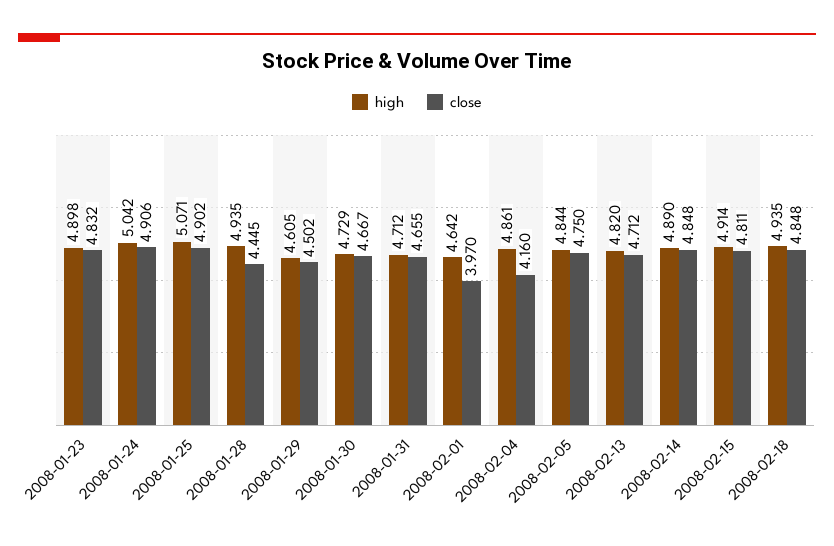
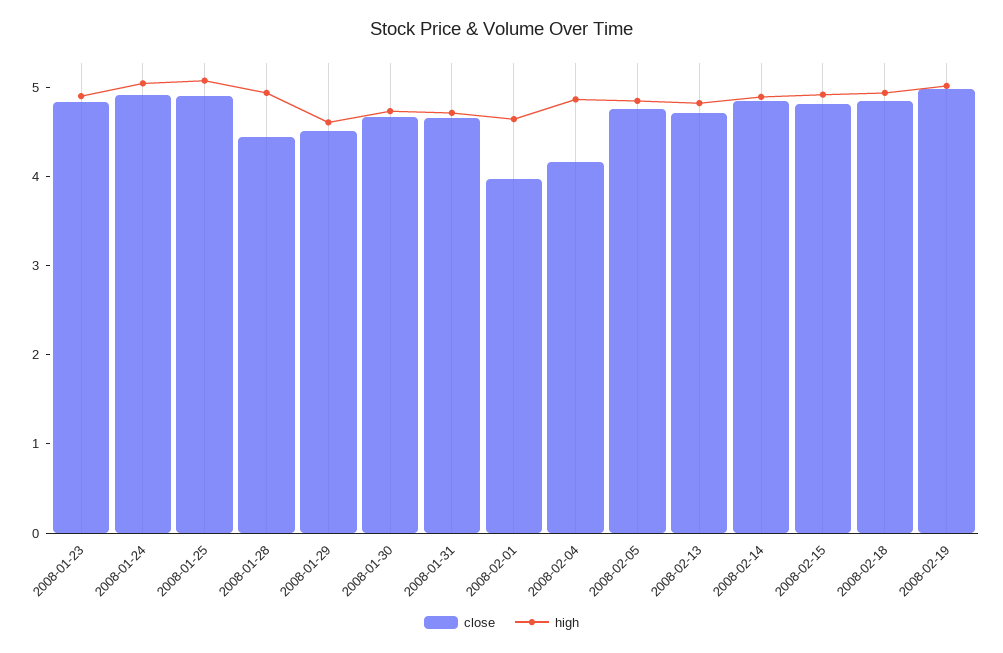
close, 2008-02-19: none -> 5
high, 2008-02-19: none -> 5

